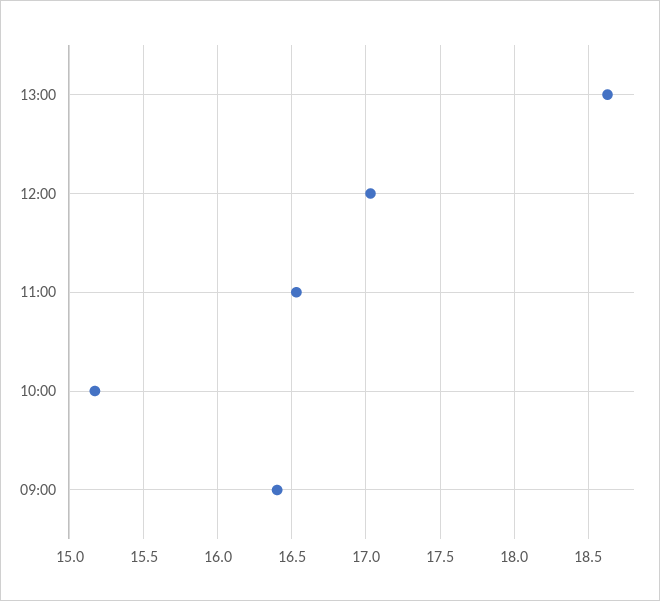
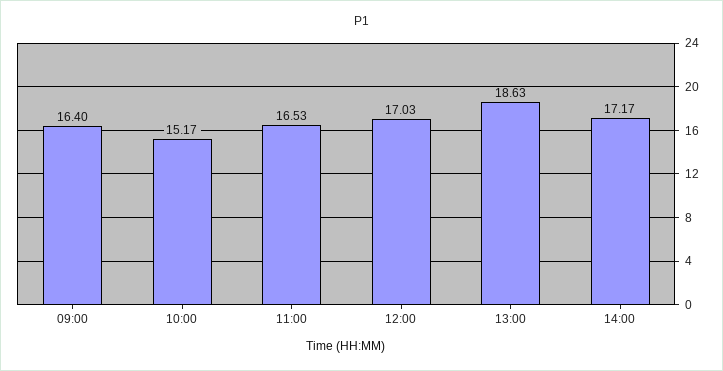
14:00: none -> 17.17

